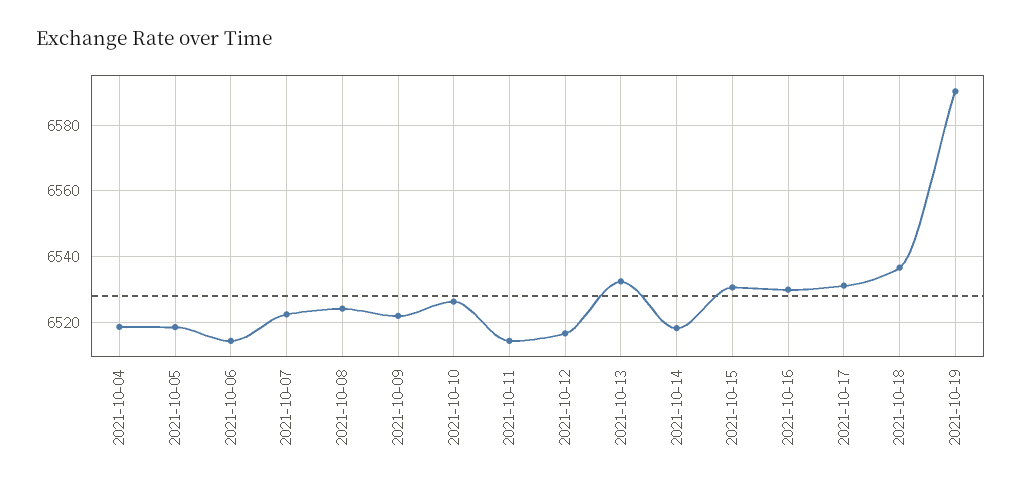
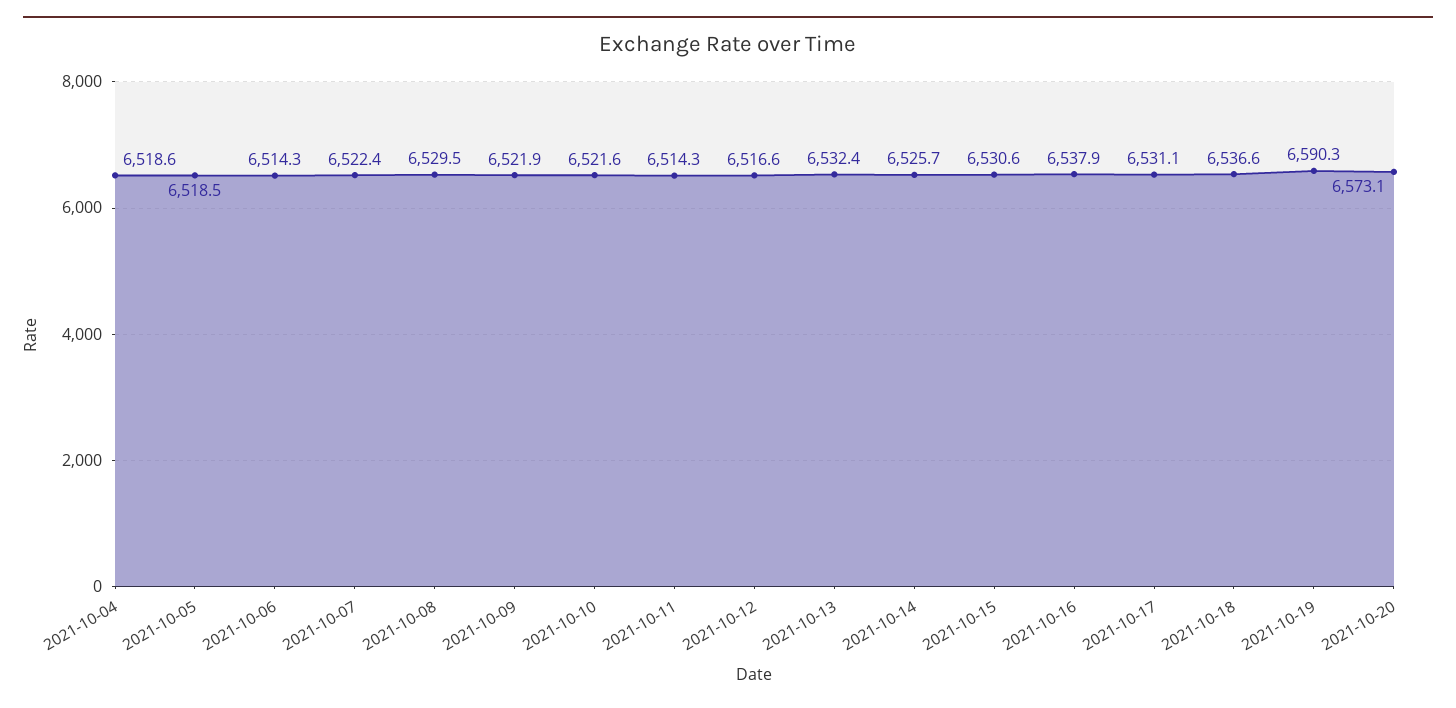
2021-10-08: 6524 -> 6529.5
2021-10-10: 6526 -> 6521.6
2021-10-14: 6518 -> 6525.7
2021-10-16: 6530 -> 6537.9
2021-10-20: none -> 6573.1

